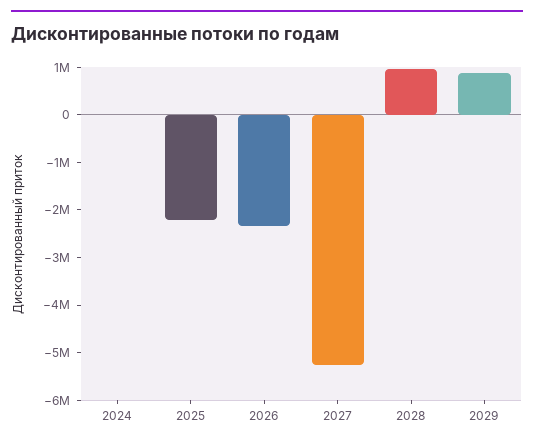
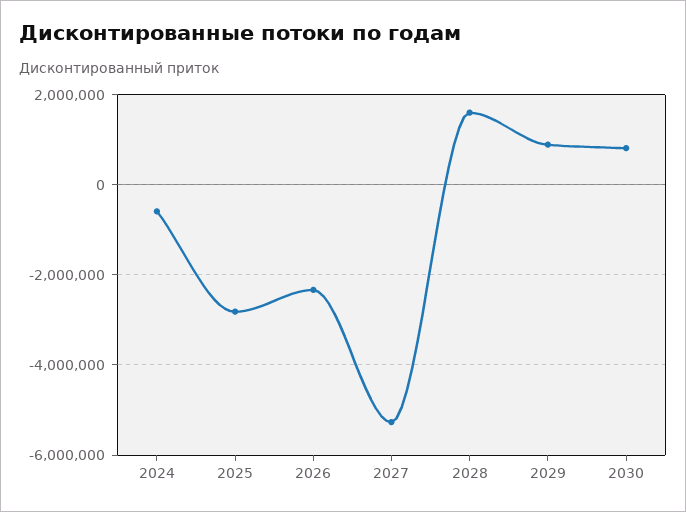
2024: 0 -> -600000
2025: -2200000 -> -2800000
2028: 1000000 -> 1600000
2030: none -> 800000

